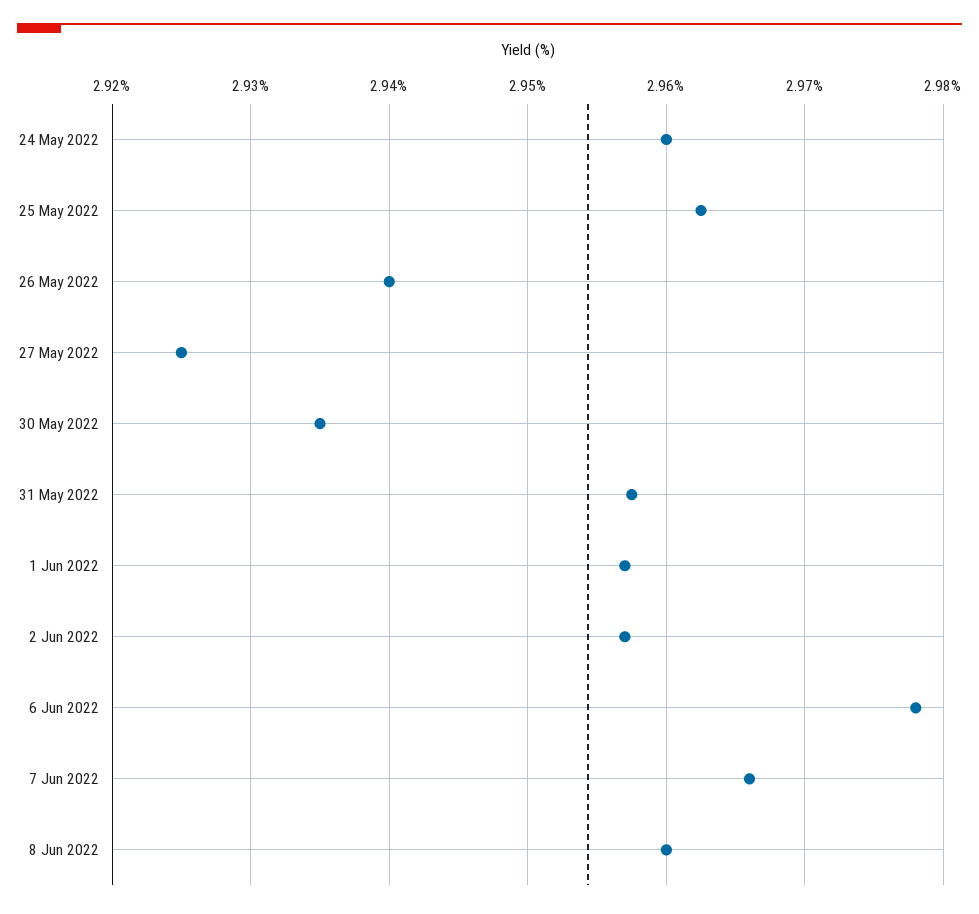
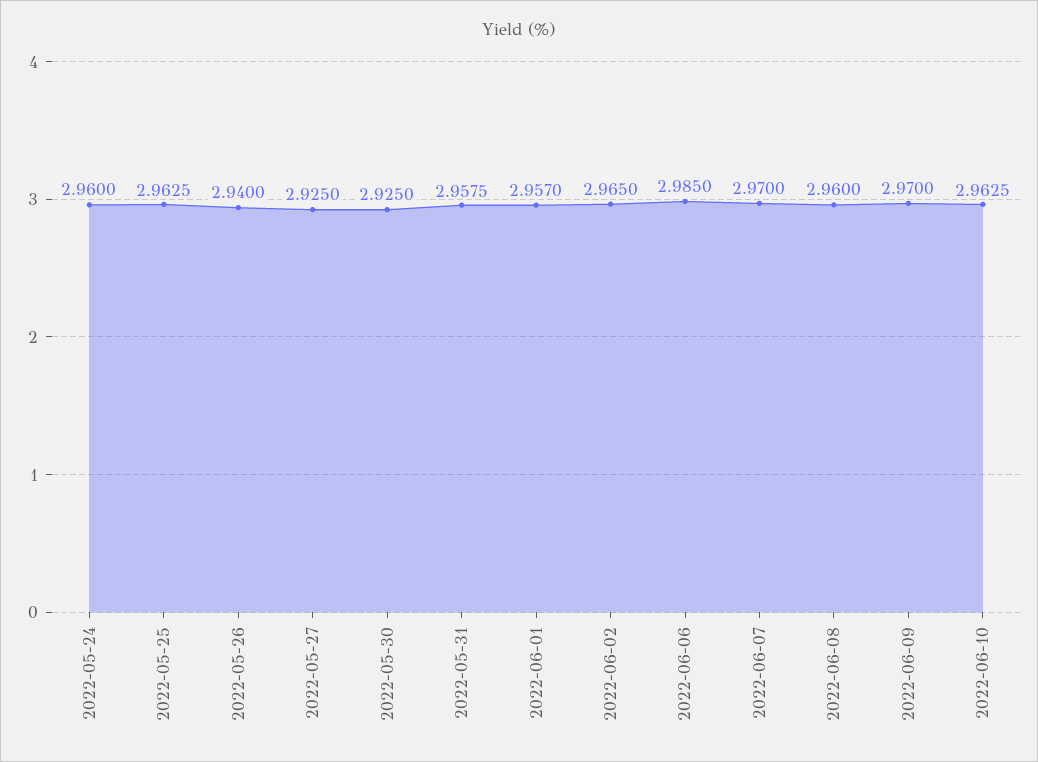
30 May 2022: 2.935 -> 2.925
2 Jun 2022: 2.957 -> 2.965
6 Jun 2022: 2.978 -> 2.985
7 Jun 2022: 2.966 -> 2.97
2022-06-09: none -> 2.97
2022-06-10: none -> 2.9625

